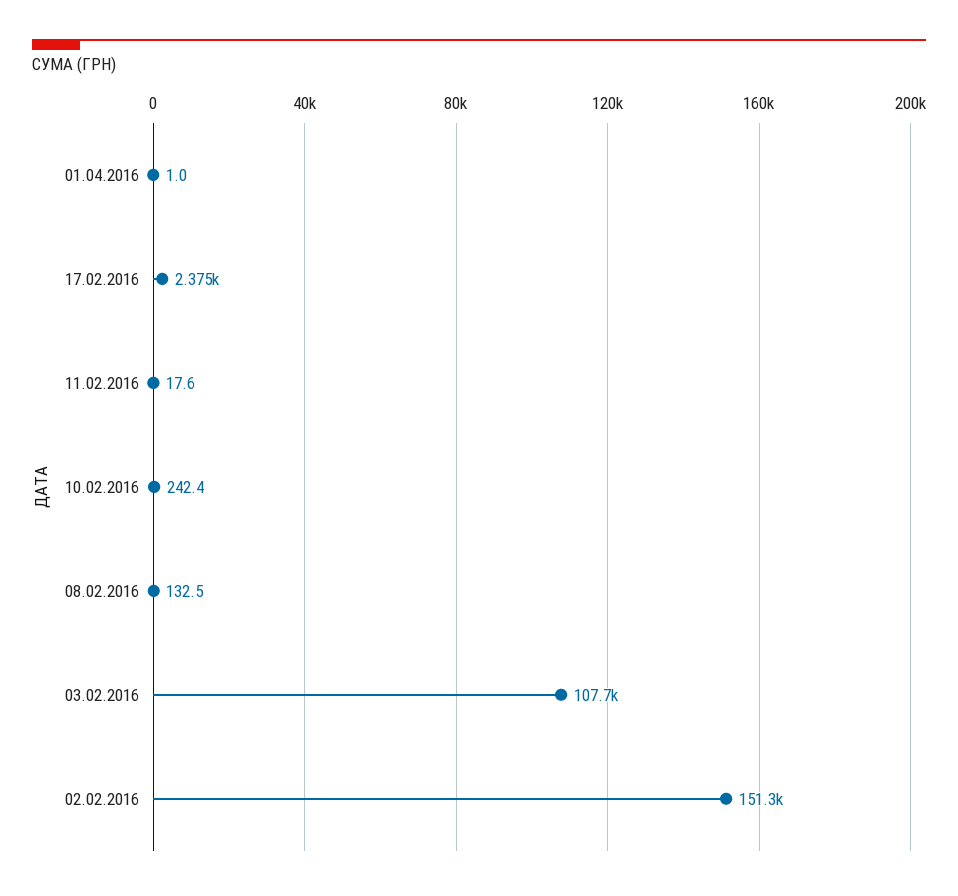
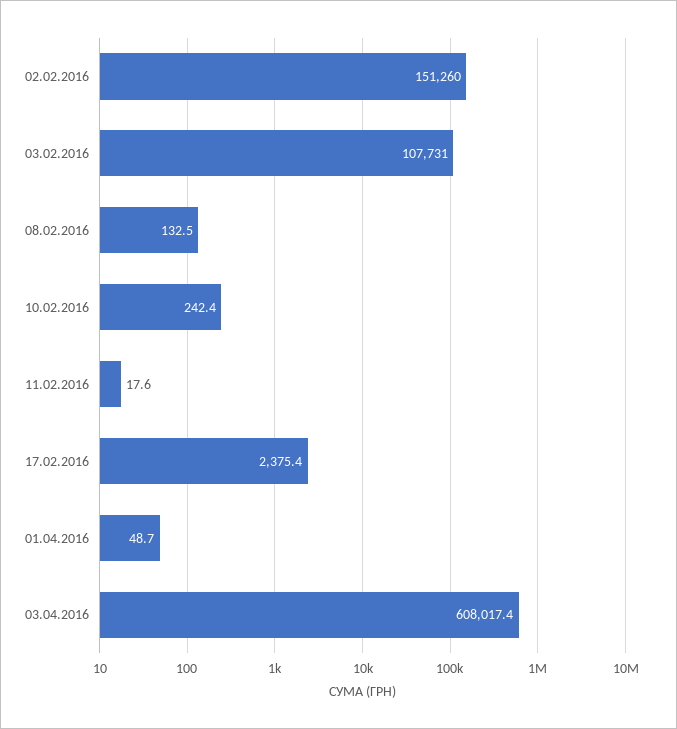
01.04.2016: 1 -> 48.7
03.04.2016: none -> 608017.4

